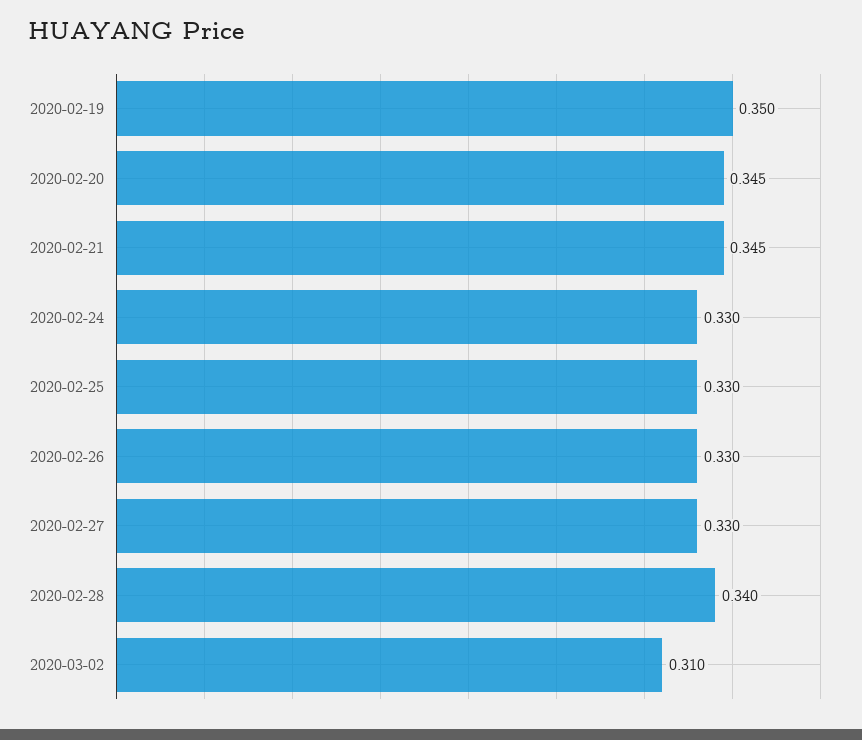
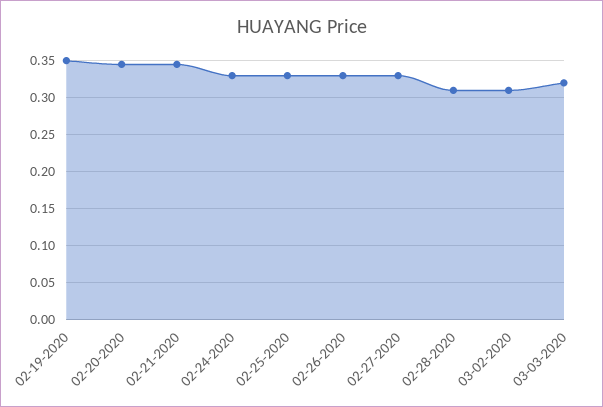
2020-02-28: 0.34 -> 0.31
03-03-2020: none -> 0.32

